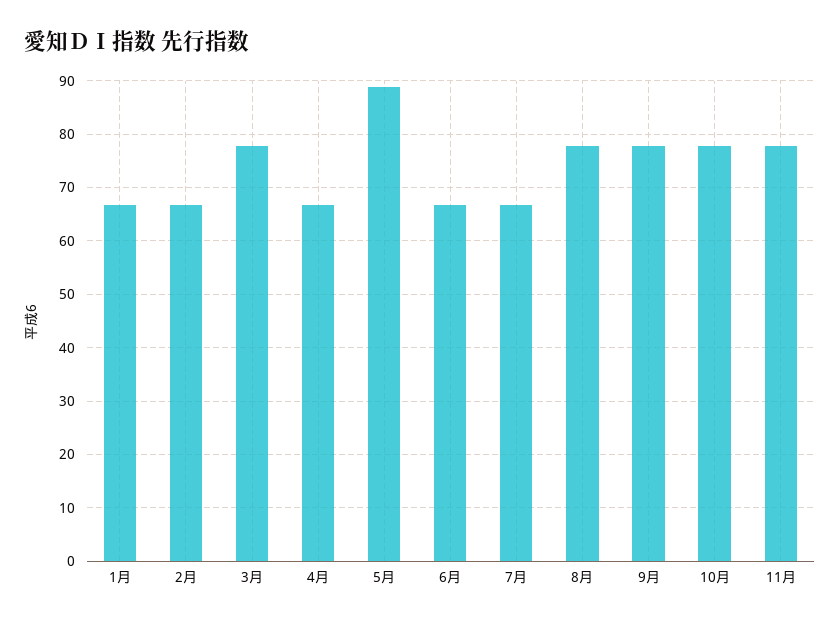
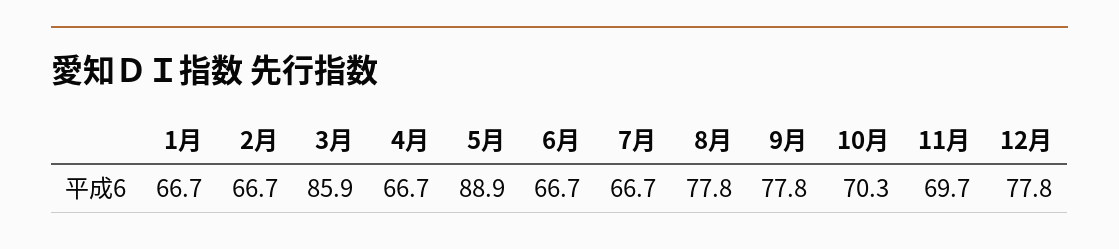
3月: 78 -> 85.9
10月: 78 -> 70.3
11月: 78 -> 69.7
12月: none -> 77.8

